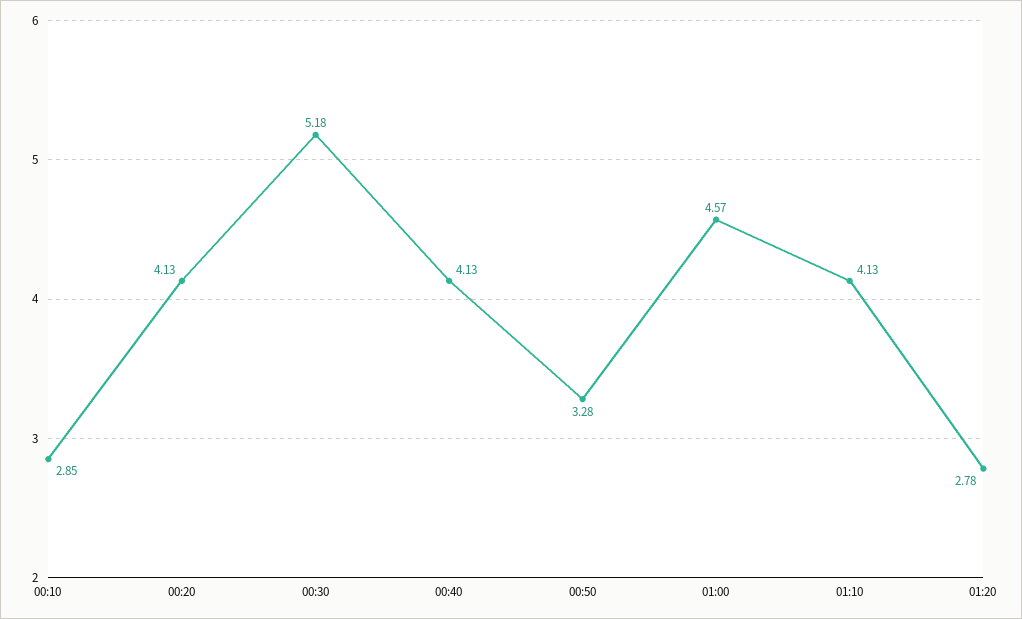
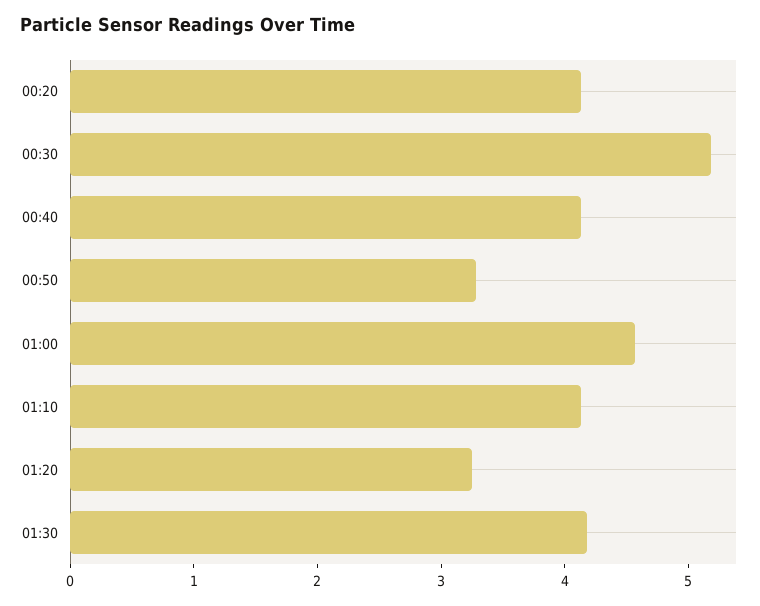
00:10: 2.85 -> none
01:20: 2.78 -> 3.2
01:30: none -> 4.2

